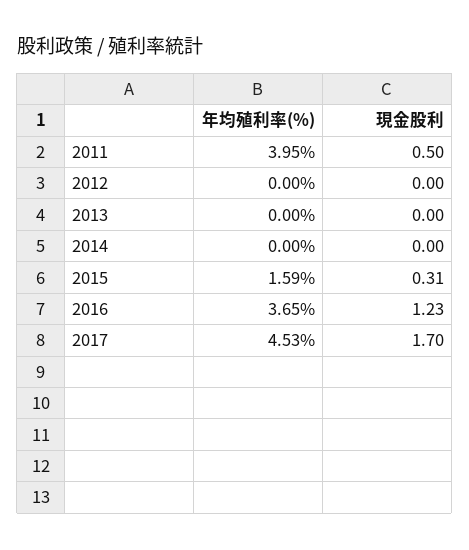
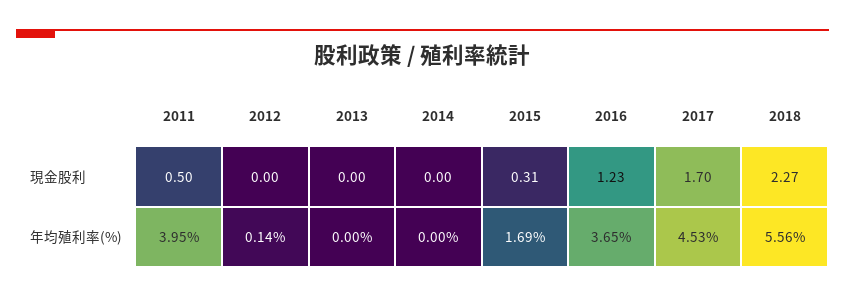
年均殖利率(%), 2012: 0 -> 0.14
年均殖利率(%), 2015: 1.59 -> 1.69
現金股利, 2018: none -> 2.27
年均殖利率(%), 2018: none -> 5.56

